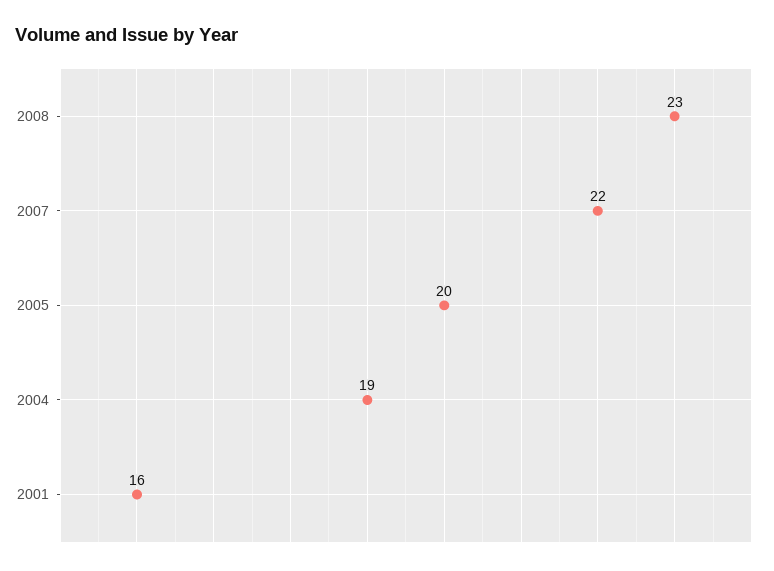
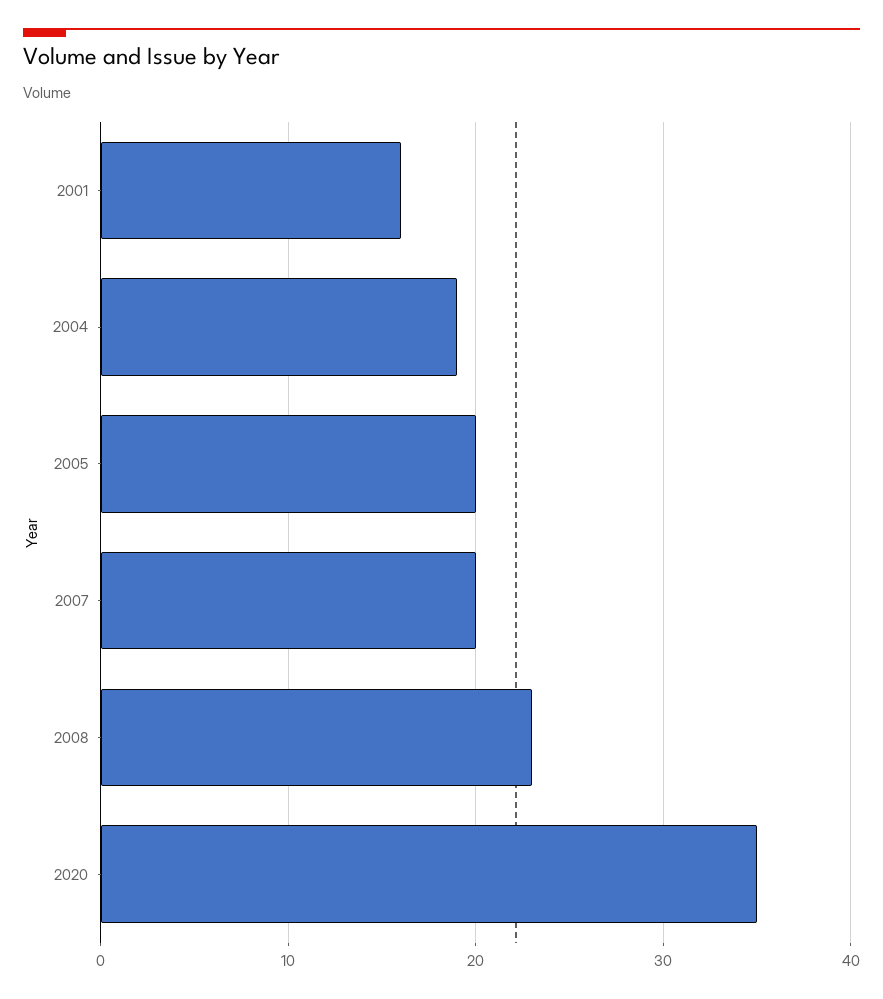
2007: 22 -> 20
2020: none -> 35

